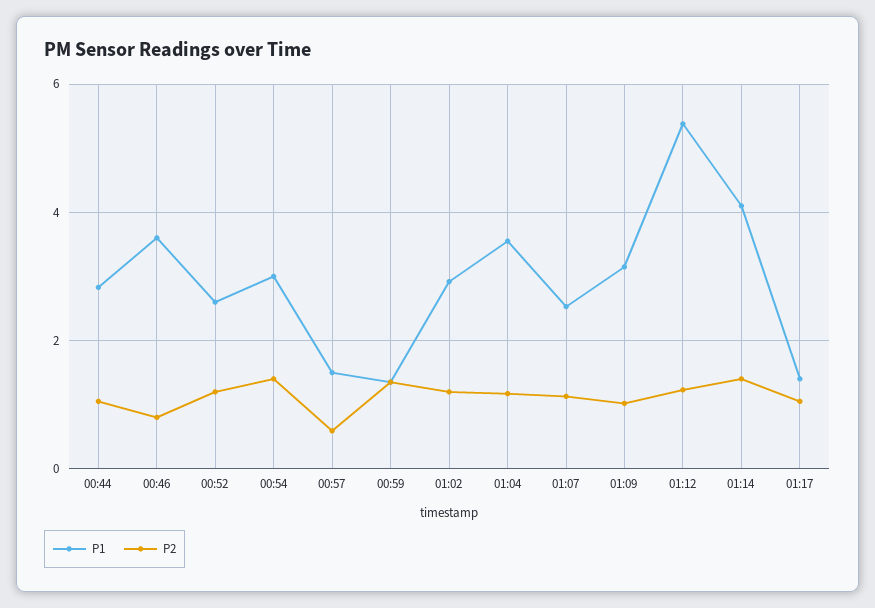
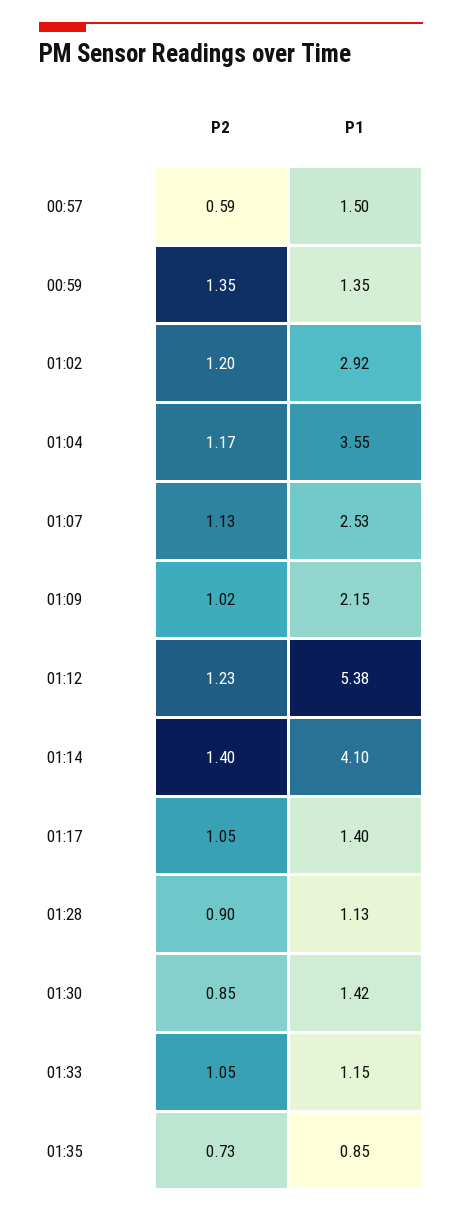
P1, 00:44: 2.8 -> none
P2, 00:44: 1 -> none
P1, 00:46: 3.6 -> none
P2, 00:46: 0.8 -> none
P1, 00:52: 2.6 -> none
P2, 00:52: 1.2 -> none
P1, 00:54: 3 -> none
P2, 00:54: 1.4 -> none
P1, 01:09: 3.2 -> 2.15
P2, 01:28: none -> 0.9
P1, 01:28: none -> 1.13
P2, 01:30: none -> 0.85
P1, 01:30: none -> 1.42
P2, 01:33: none -> 1.05
P1, 01:33: none -> 1.15
P2, 01:35: none -> 0.73
P1, 01:35: none -> 0.85

